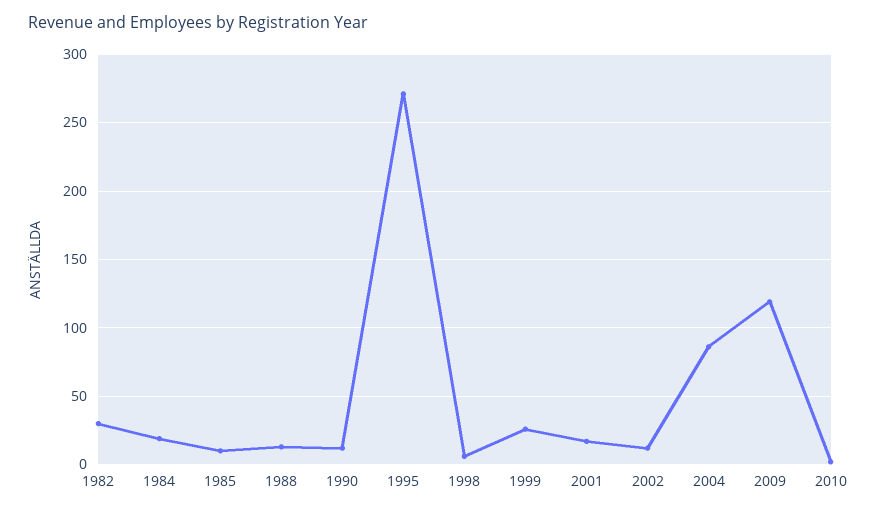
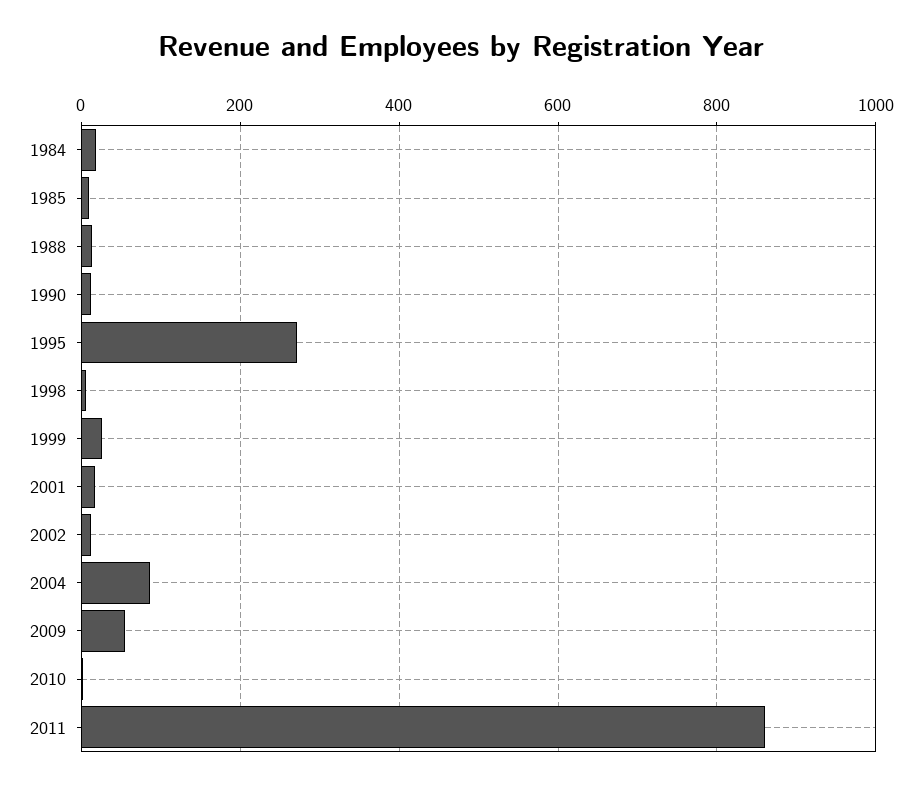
1982: 30 -> none
2009: 120 -> 60
2011: none -> 860

